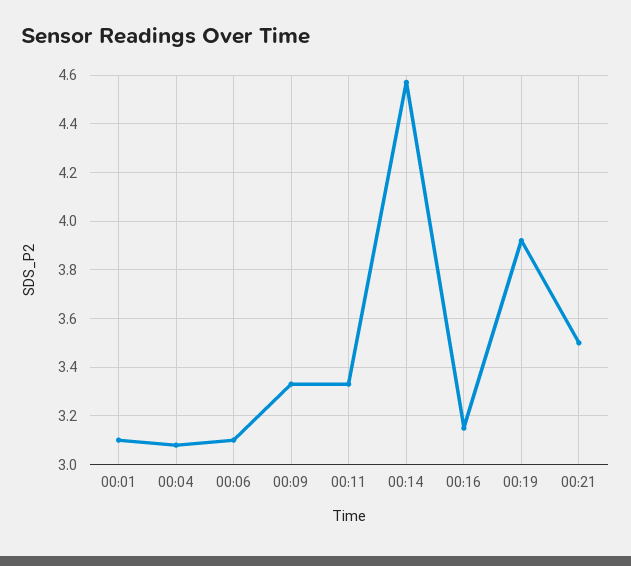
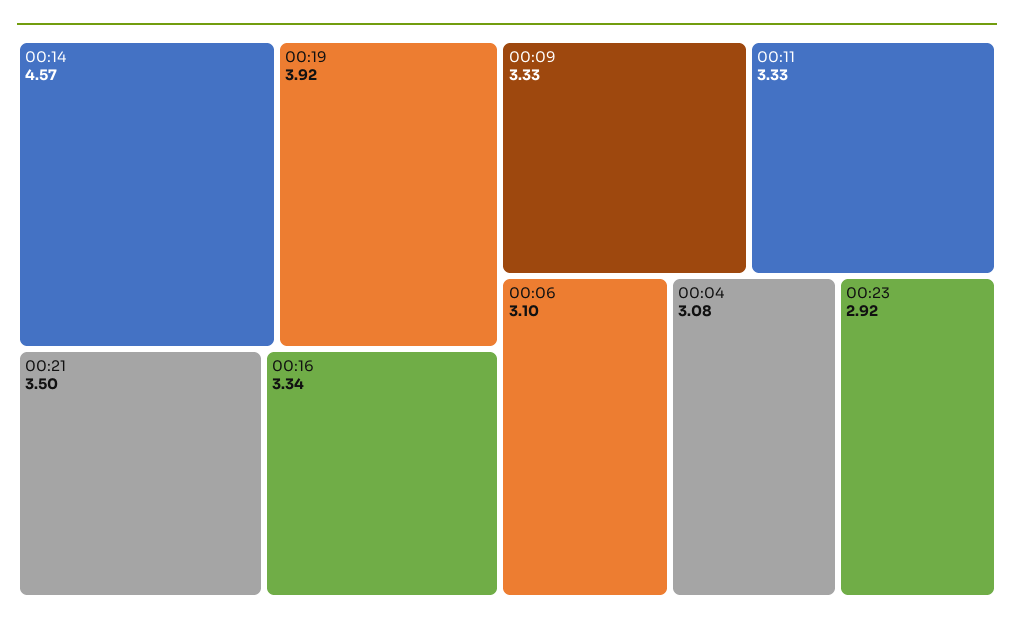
00:01: 3.1 -> none
00:16: 3.15 -> 3.34
00:23: none -> 2.92

